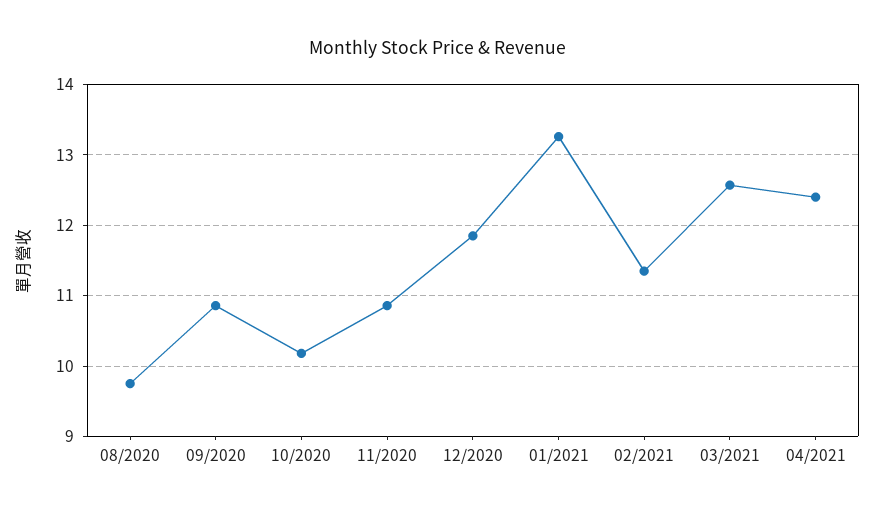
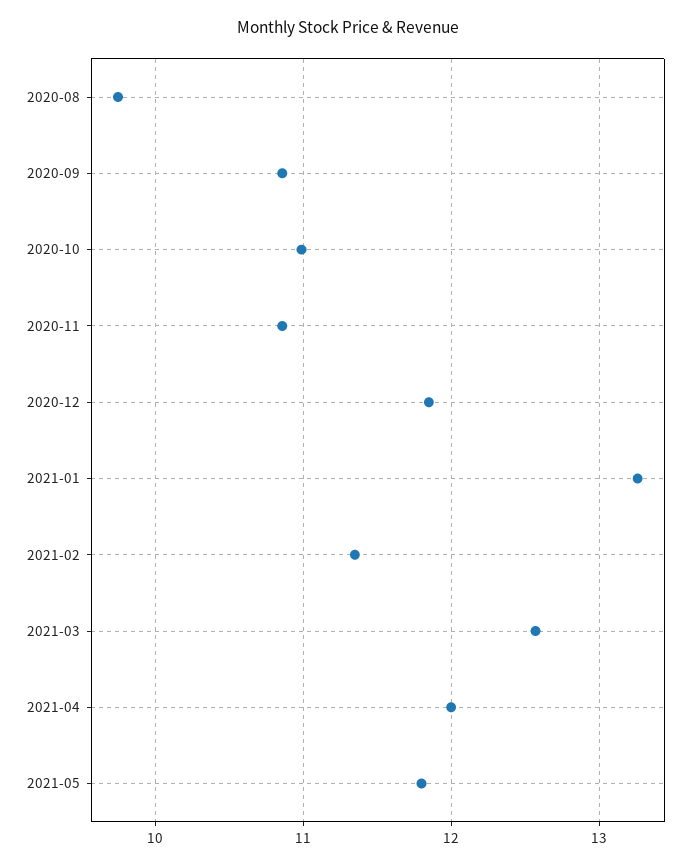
10/2020: 10.2 -> 11
04/2021: 12.4 -> 12
2021-05: none -> 11.8

